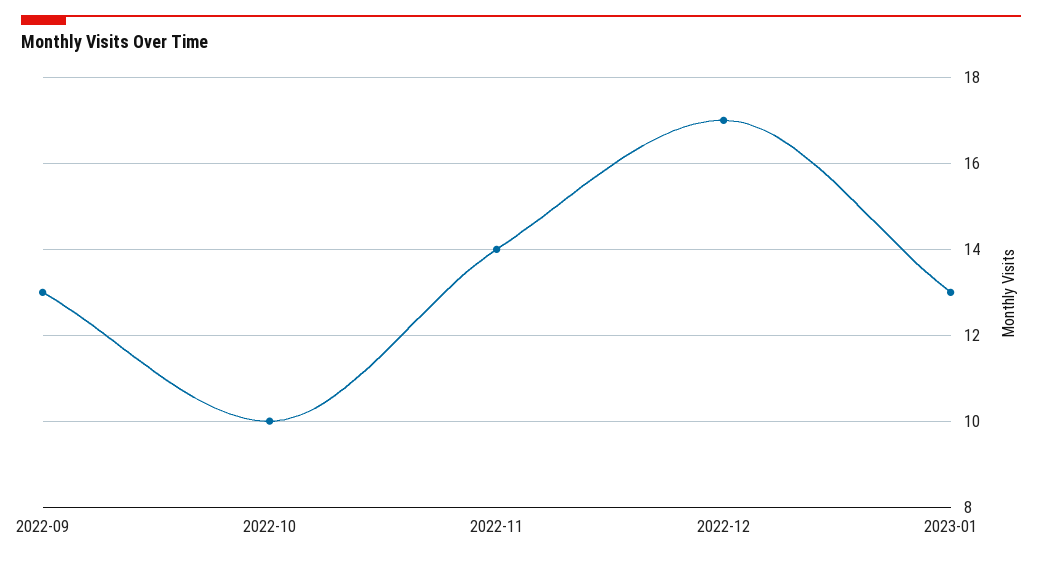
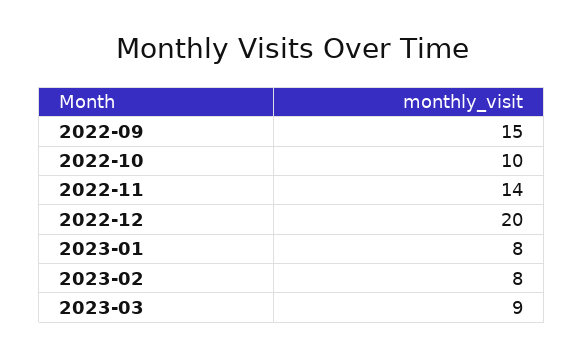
2022-09: 13 -> 15
2022-12: 17 -> 20
2023-01: 13 -> 8
2023-02: none -> 8
2023-03: none -> 9

